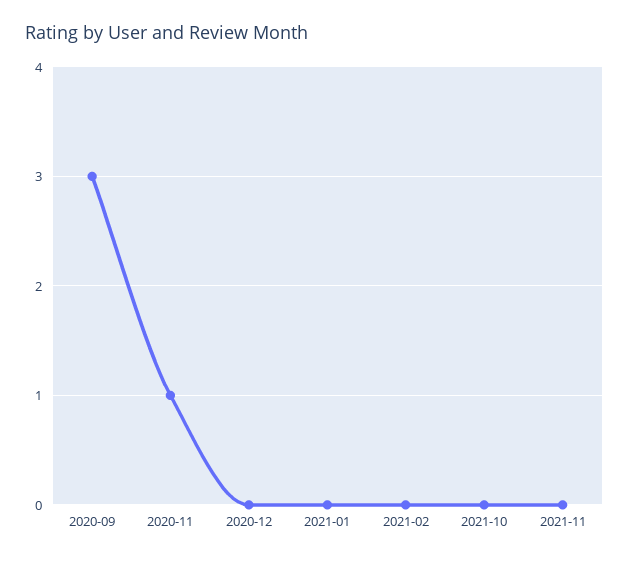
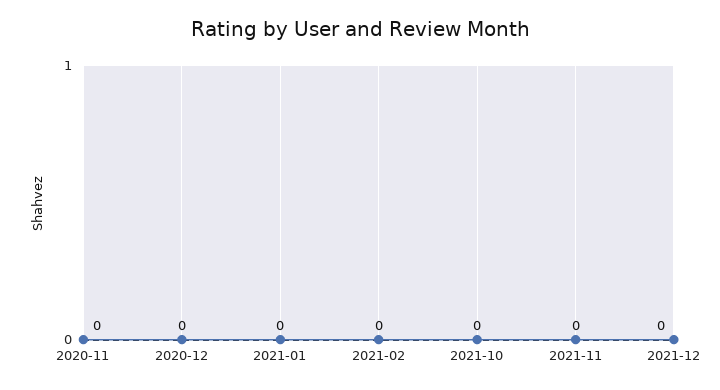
2020-09: 3 -> none
2020-11: 1 -> 0
2021-12: none -> 0

